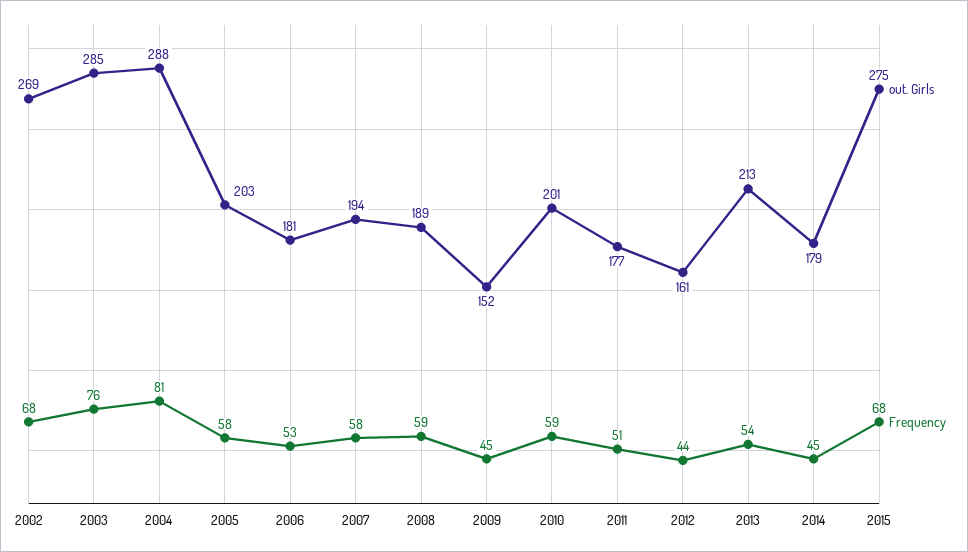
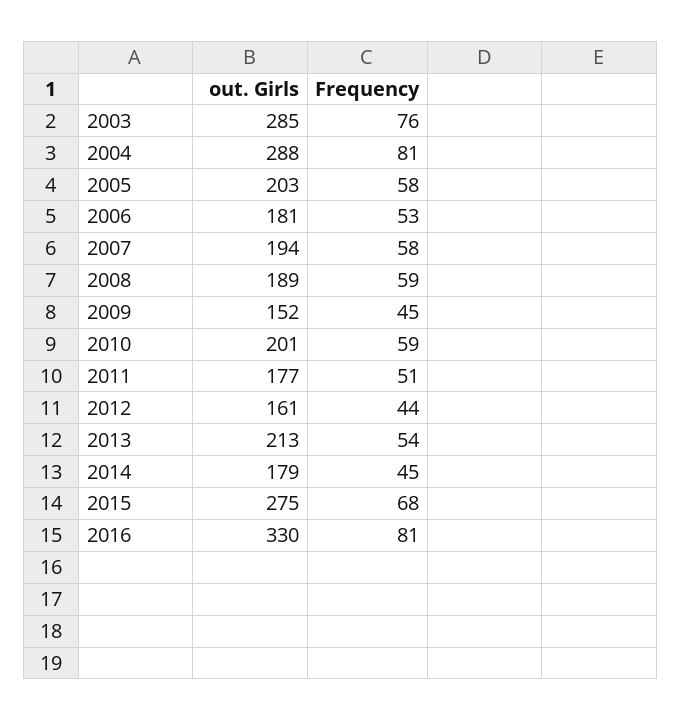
out. Girls, 2002: 269 -> none
Frequency, 2002: 68 -> none
out. Girls, 2016: none -> 330
Frequency, 2016: none -> 81

